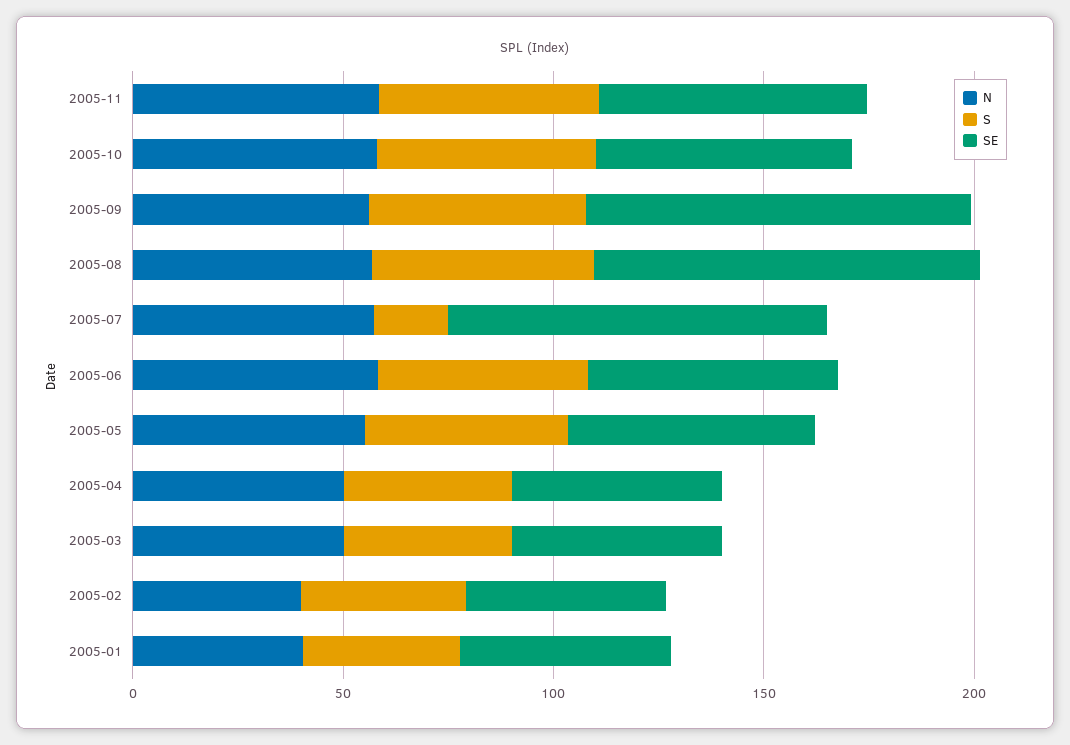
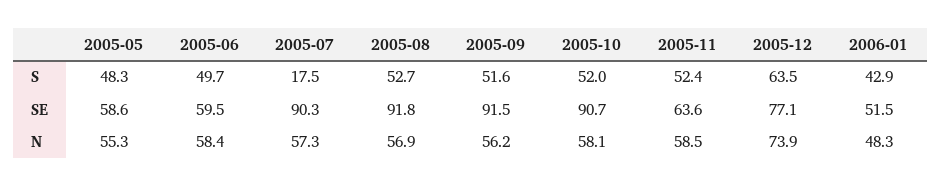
SE, 2005-10: 60 -> 90.7
N, 2005-04: 50 -> none
S, 2005-04: 40 -> none
SE, 2005-04: 50 -> none
N, 2005-03: 50 -> none
S, 2005-03: 40 -> none
SE, 2005-03: 50 -> none
N, 2005-02: 40 -> none
S, 2005-02: 40 -> none
SE, 2005-02: 50 -> none
N, 2005-01: 40 -> none
S, 2005-01: 40 -> none
SE, 2005-01: 50 -> none
S, 2005-12: none -> 63.5
S, 2006-01: none -> 42.9
SE, 2005-12: none -> 77.1
SE, 2006-01: none -> 51.5
N, 2005-12: none -> 73.9
N, 2006-01: none -> 48.3

